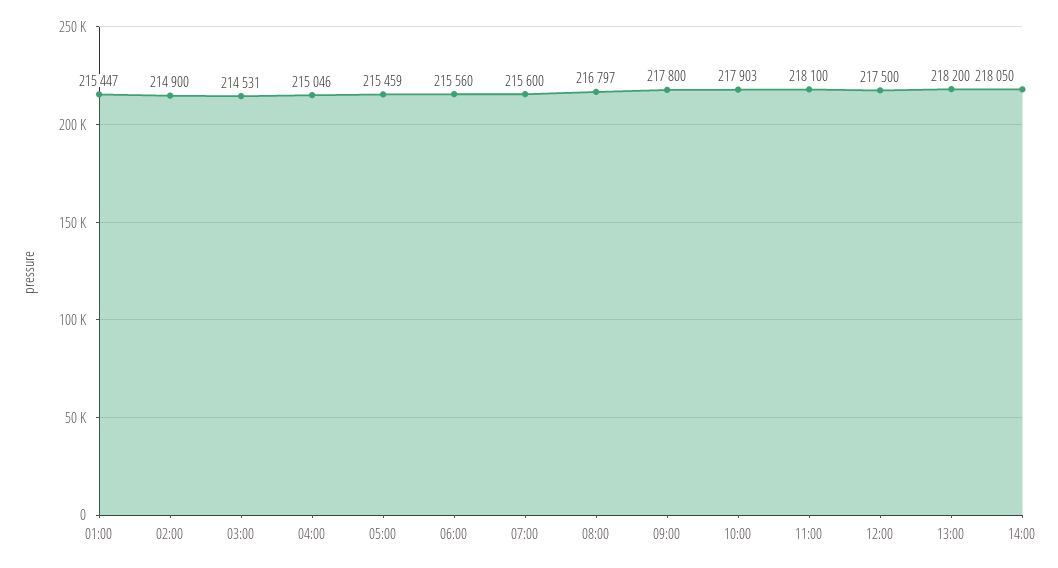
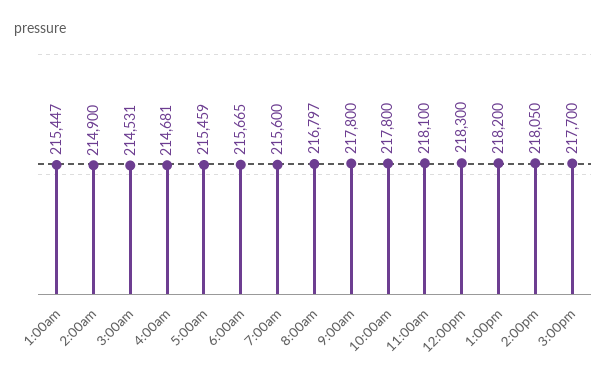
04:00: 215046 -> 214681
06:00: 215560 -> 215665
10:00: 217903 -> 217800
12:00: 217500 -> 218300
3:00pm: none -> 217700

